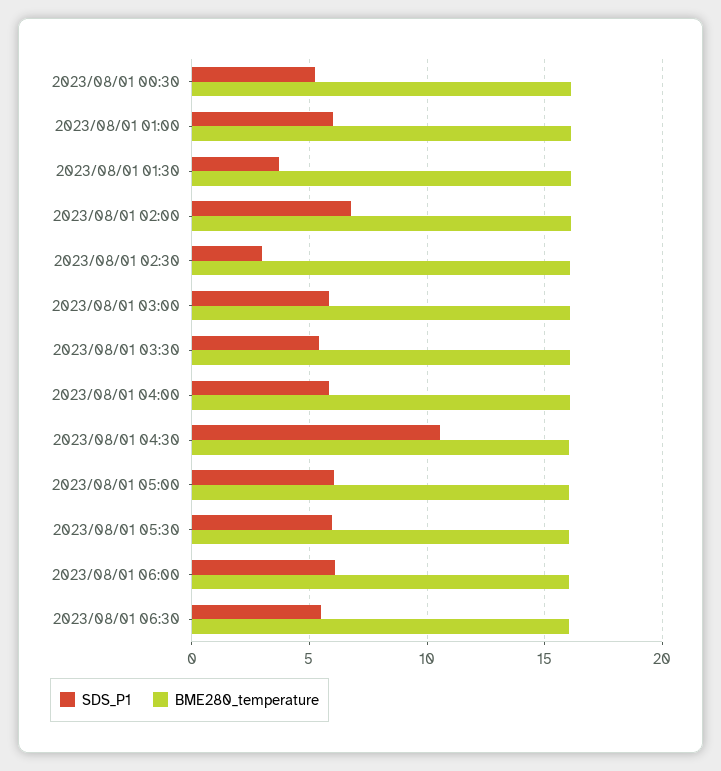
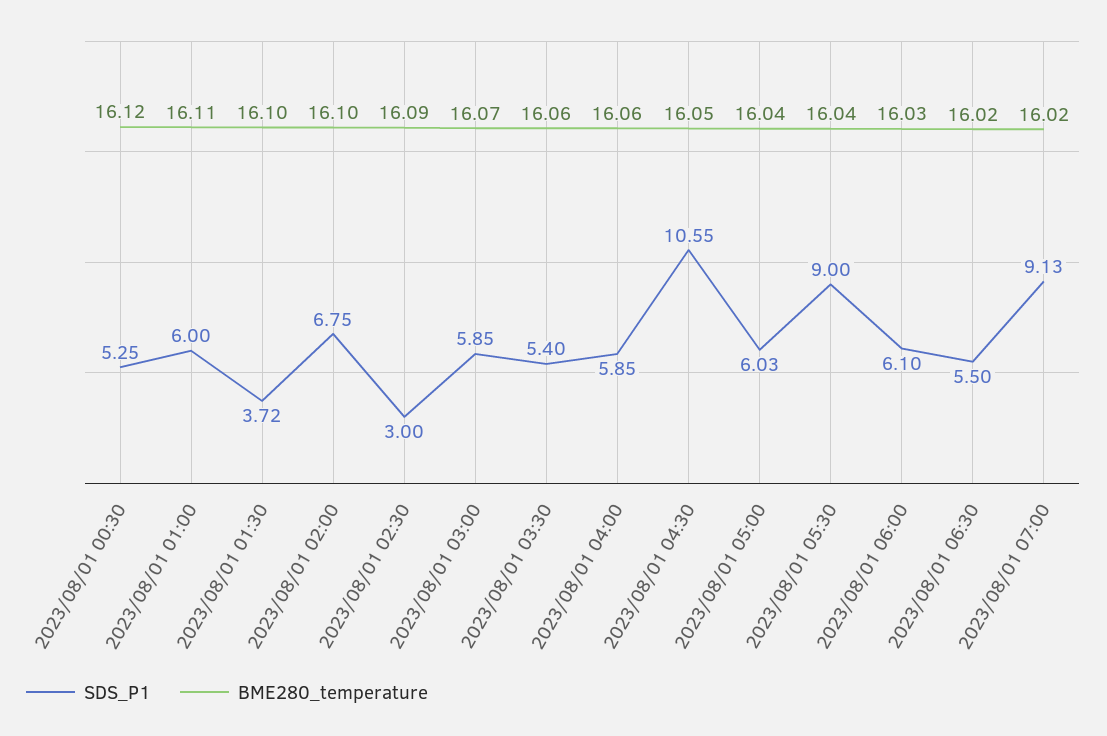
SDS_P1, 2023/08/01 05:30: 6 -> 9
SDS_P1, 2023/08/01 07:00: none -> 9.13
BME280_temperature, 2023/08/01 07:00: none -> 16.02

